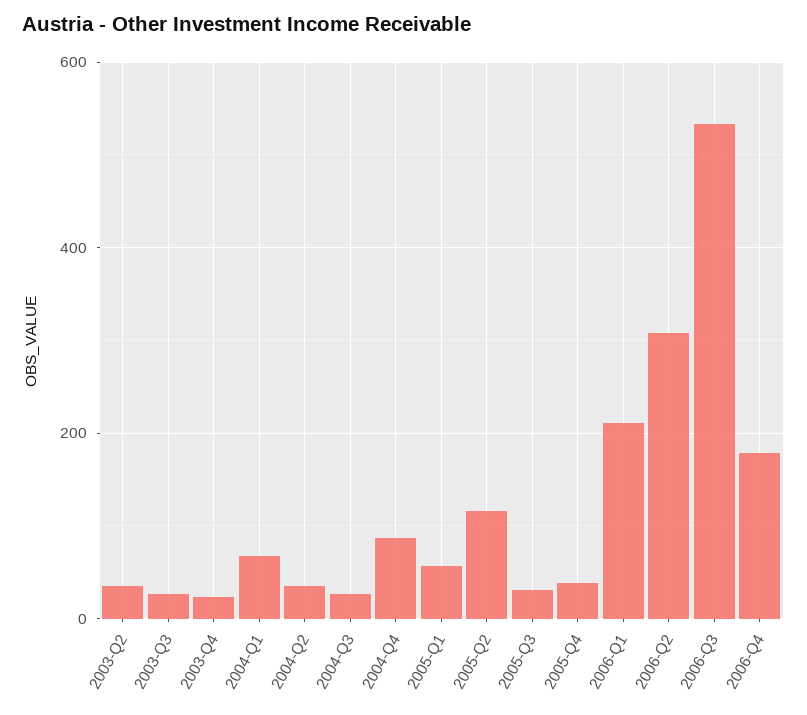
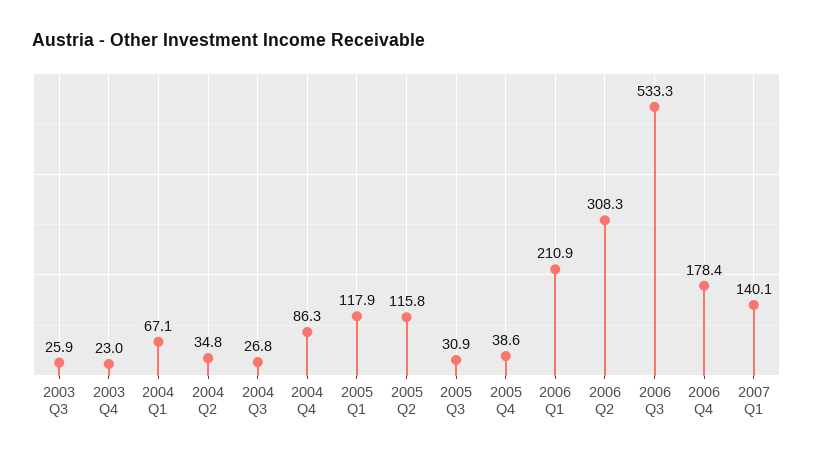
2003-Q2: 40 -> none
2005-Q1: 60 -> 117.9
2007 Q1: none -> 140.1

